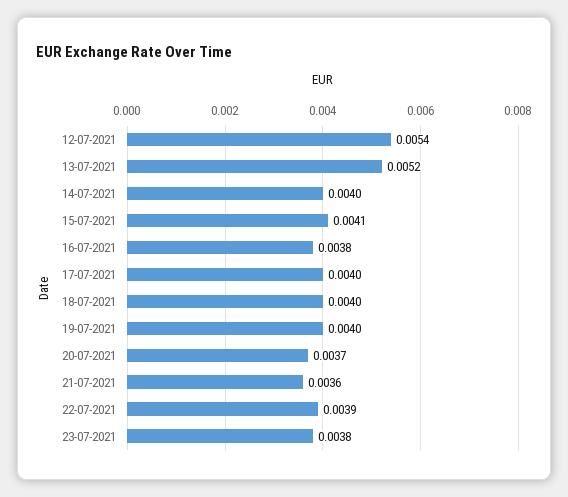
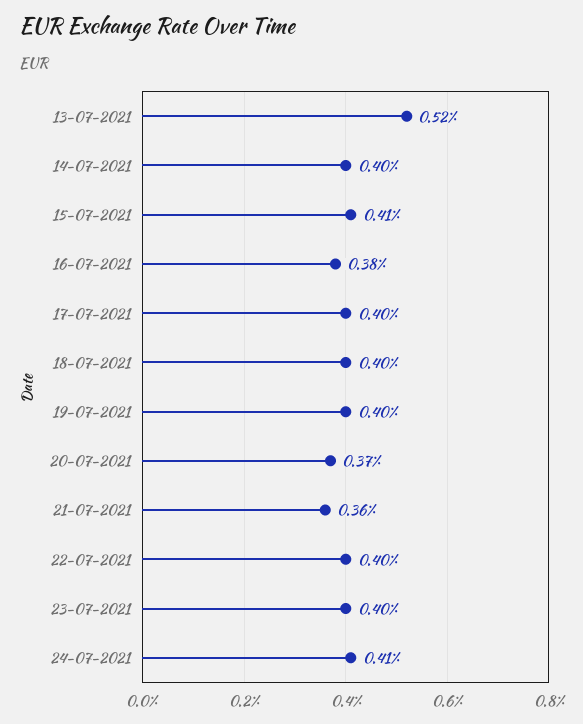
12-07-2021: 0.0054 -> none
22-07-2021: 0.0039 -> 0.004
23-07-2021: 0.0038 -> 0.004
24-07-2021: none -> 0.0041

